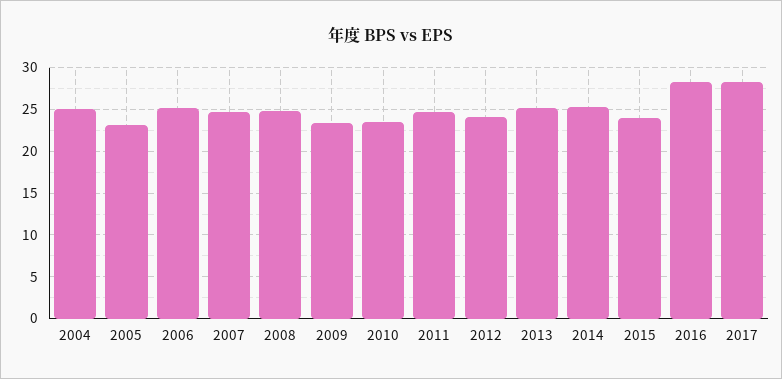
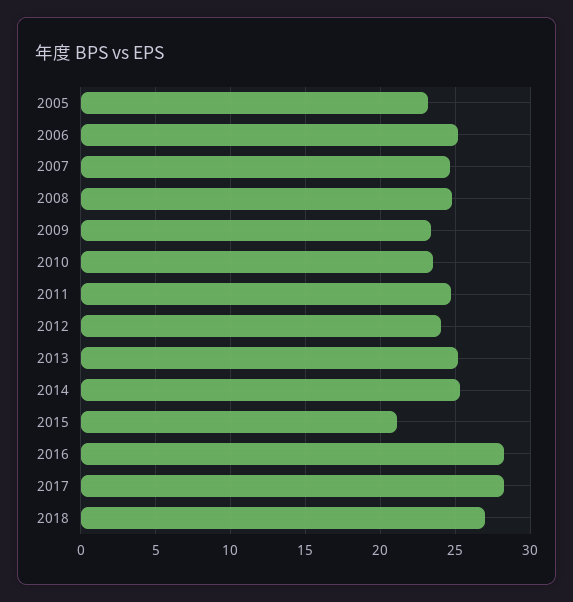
2004: 25 -> none
2015: 24 -> 21
2018: none -> 27

